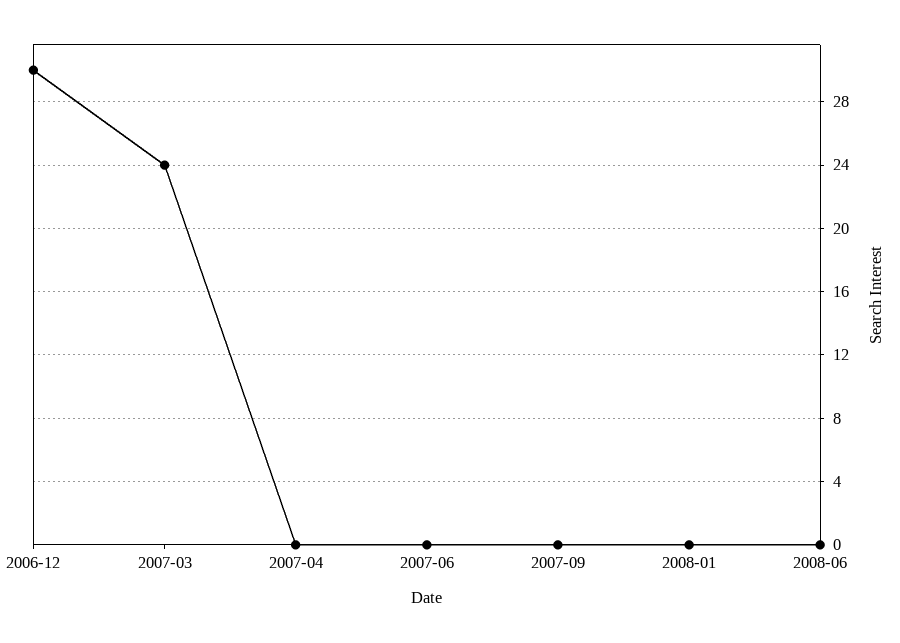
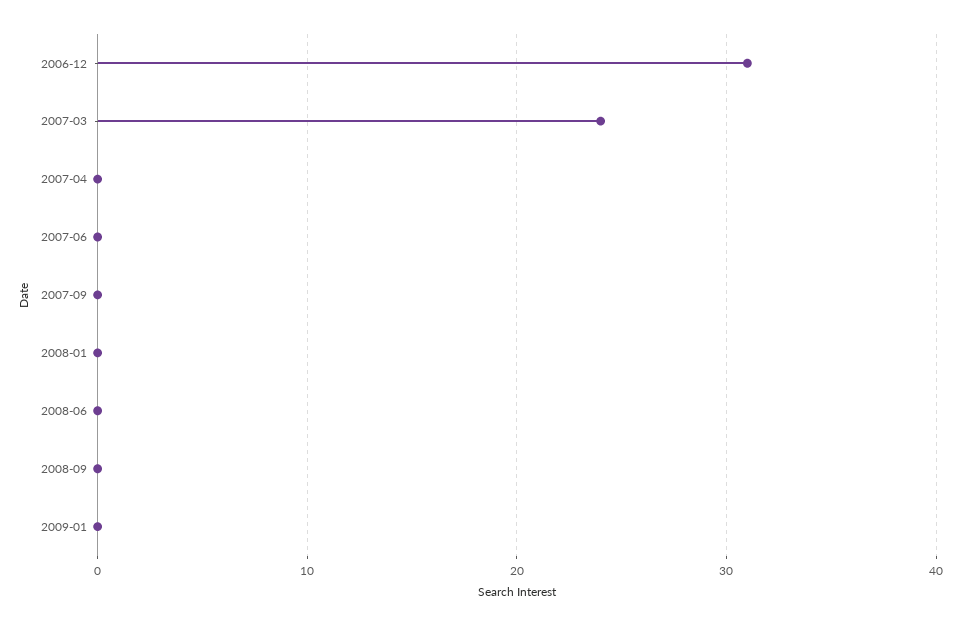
2006-12: 30 -> 31
2008-09: none -> 0
2009-01: none -> 0

